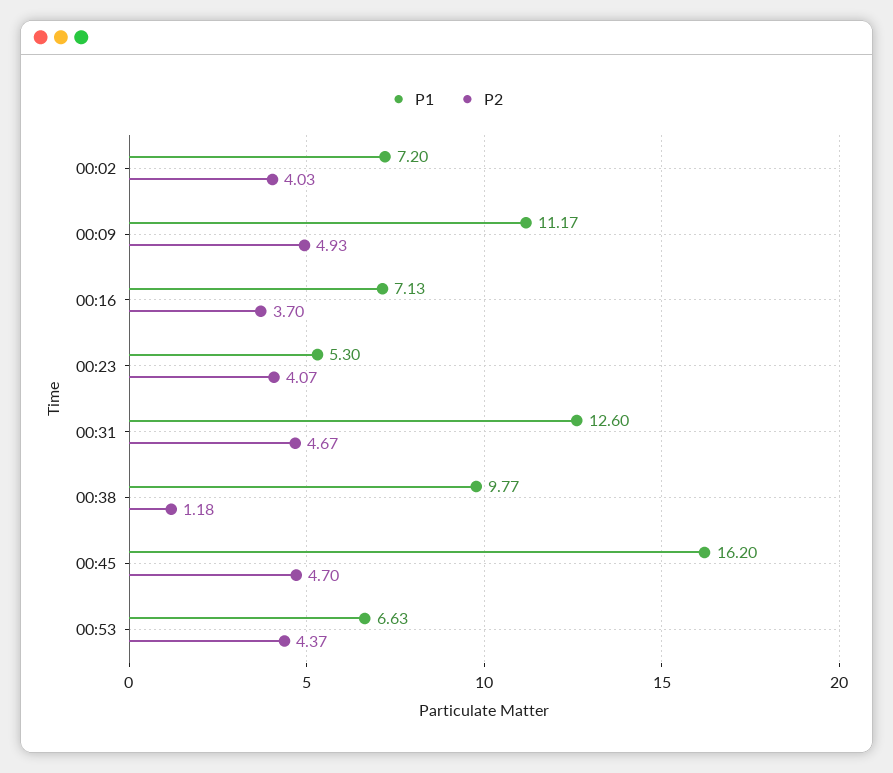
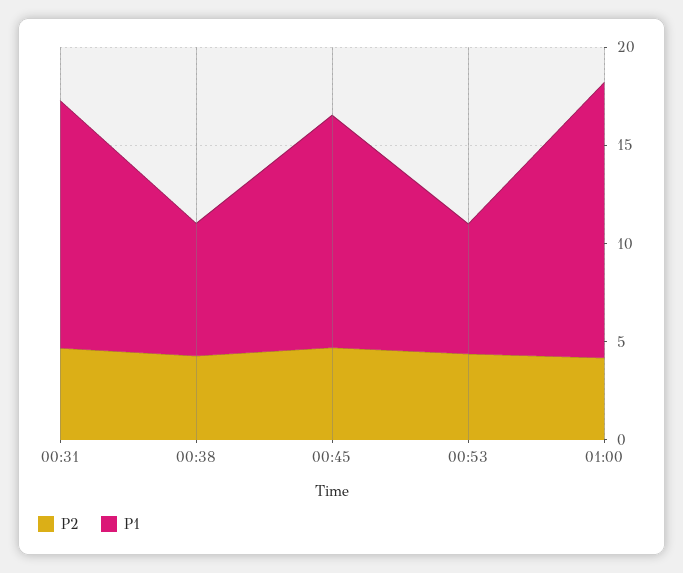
P1, 00:02: 7.2 -> none
P2, 00:02: 4.03 -> none
P1, 00:09: 11.17 -> none
P2, 00:09: 4.93 -> none
P1, 00:16: 7.13 -> none
P2, 00:16: 3.7 -> none
P1, 00:23: 5.3 -> none
P2, 00:23: 4.07 -> none
P1, 00:38: 9.77 -> 7
P2, 00:38: 1.18 -> 4
P1, 00:45: 16.2 -> 12
P2, 01:00: none -> 4
P1, 01:00: none -> 14

